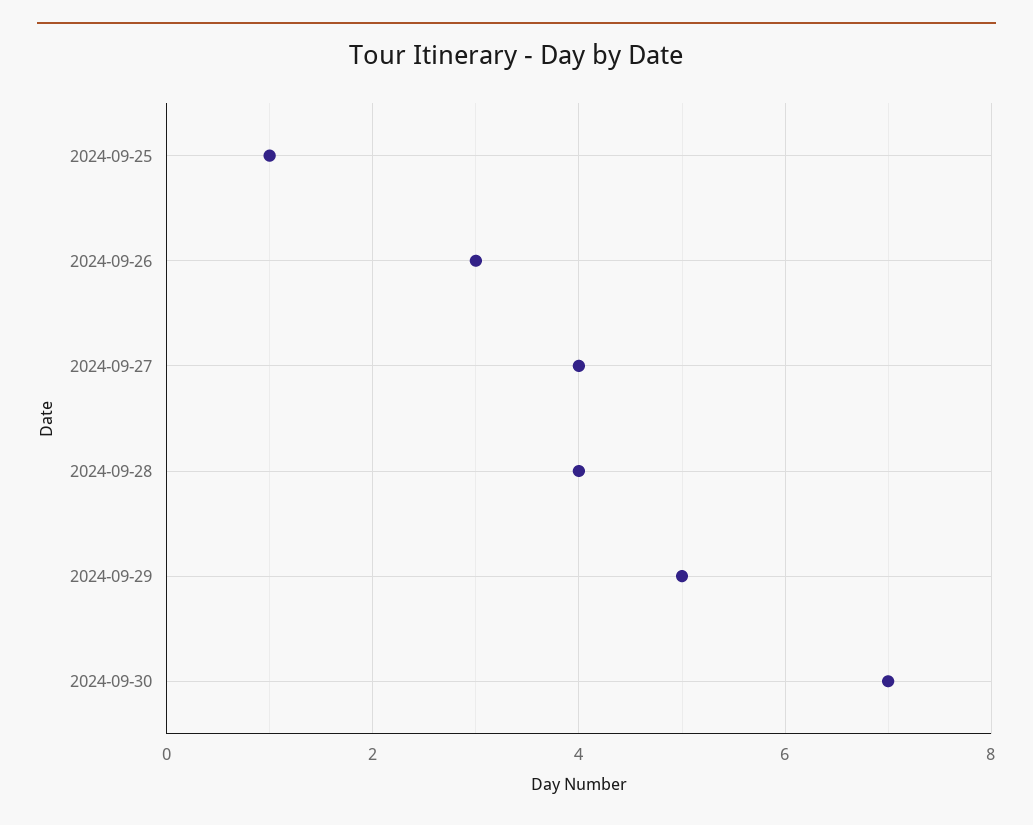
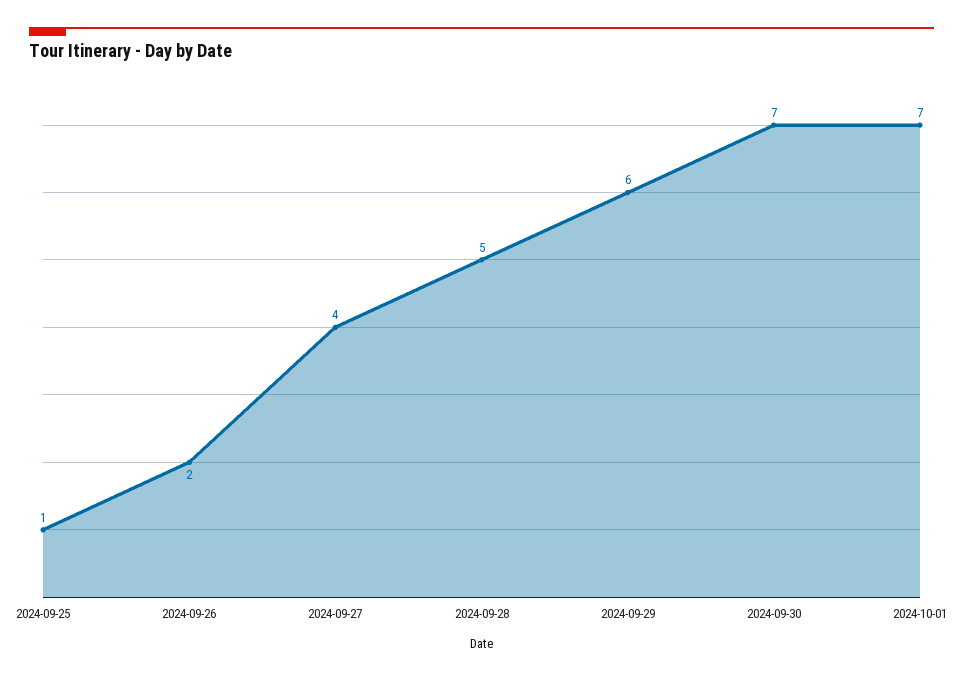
2024-09-26: 3 -> 2
2024-09-28: 4 -> 5
2024-09-29: 5 -> 6
2024-10-01: none -> 7

